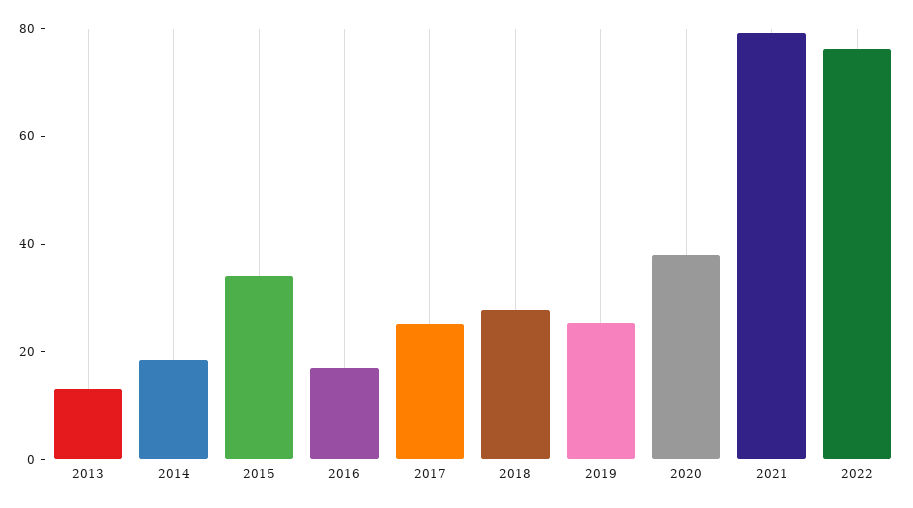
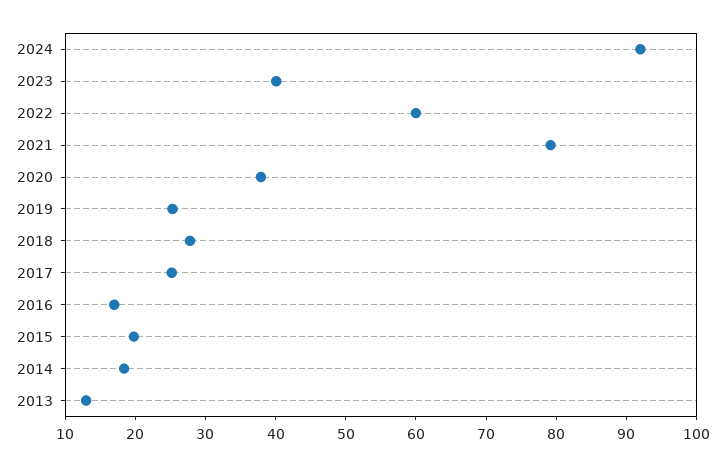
2015: 35 -> 20
2022: 75 -> 60
2024: none -> 92
2023: none -> 40

